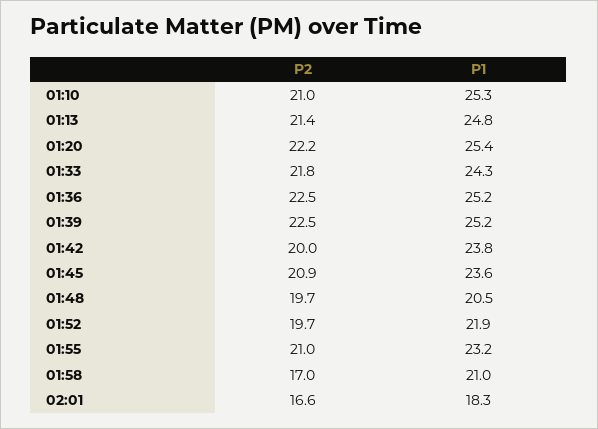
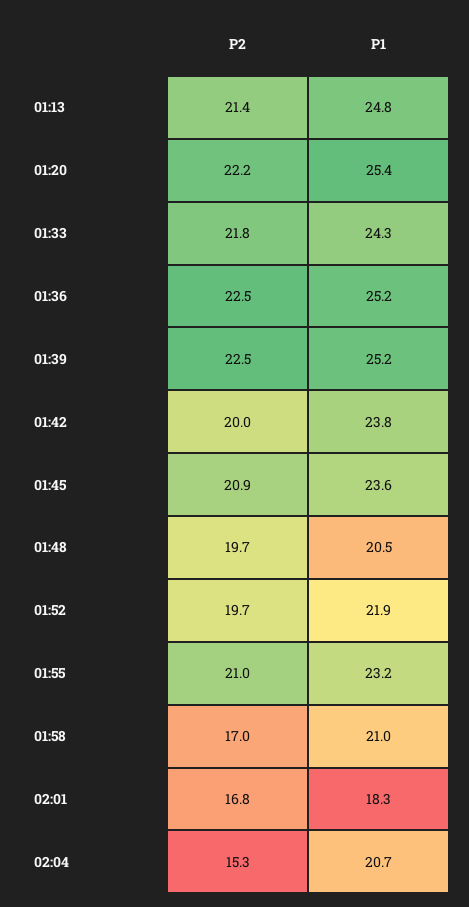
P2, 01:10: 21 -> none
P1, 01:10: 25.3 -> none
P2, 02:01: 16.6 -> 16.8
P2, 02:04: none -> 15.3
P1, 02:04: none -> 20.7

